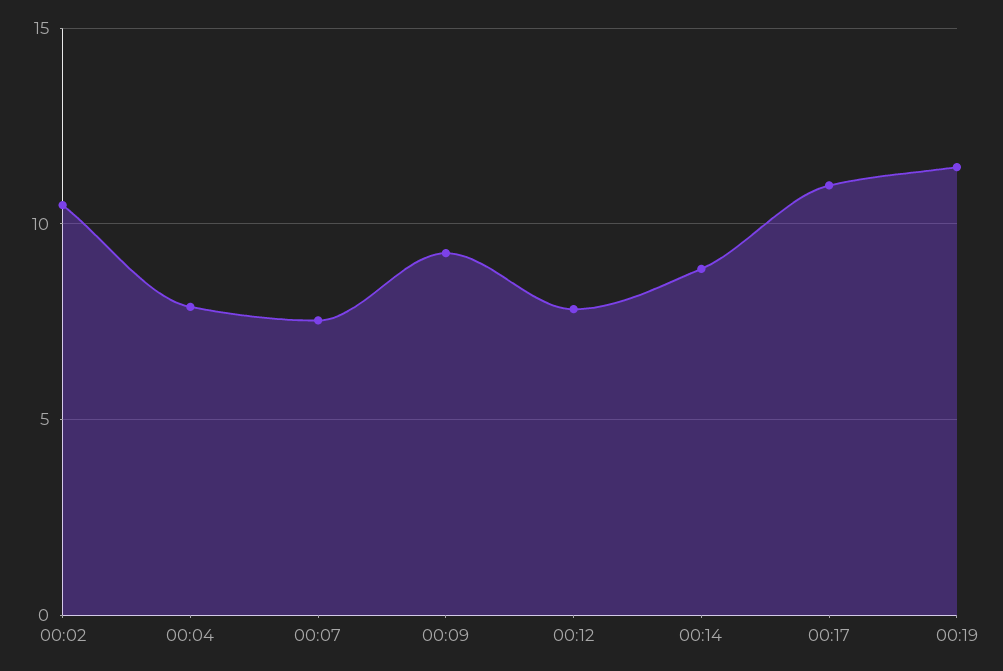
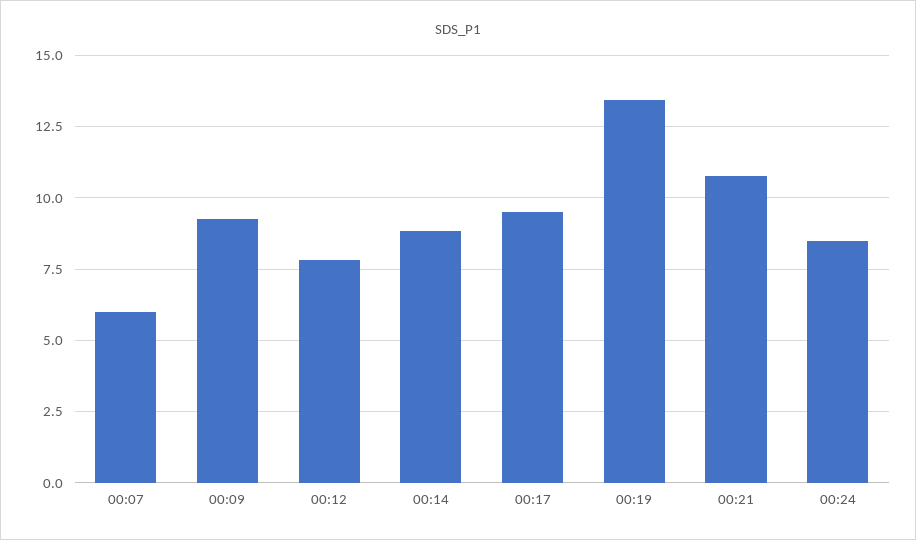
00:02: 10.5 -> none
00:04: 8 -> none
00:07: 7.5 -> 6
00:17: 11 -> 9.5
00:19: 11.5 -> 13.5
00:21: none -> 10.75
00:24: none -> 8.5

